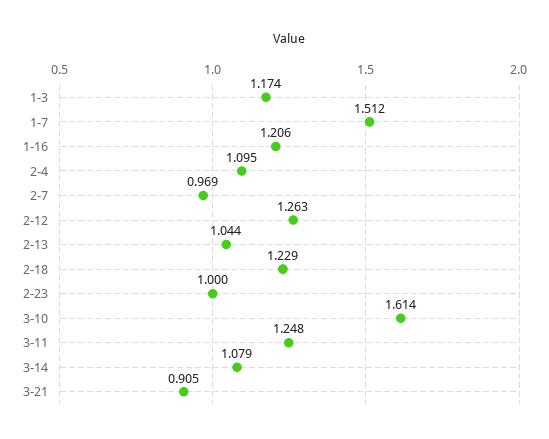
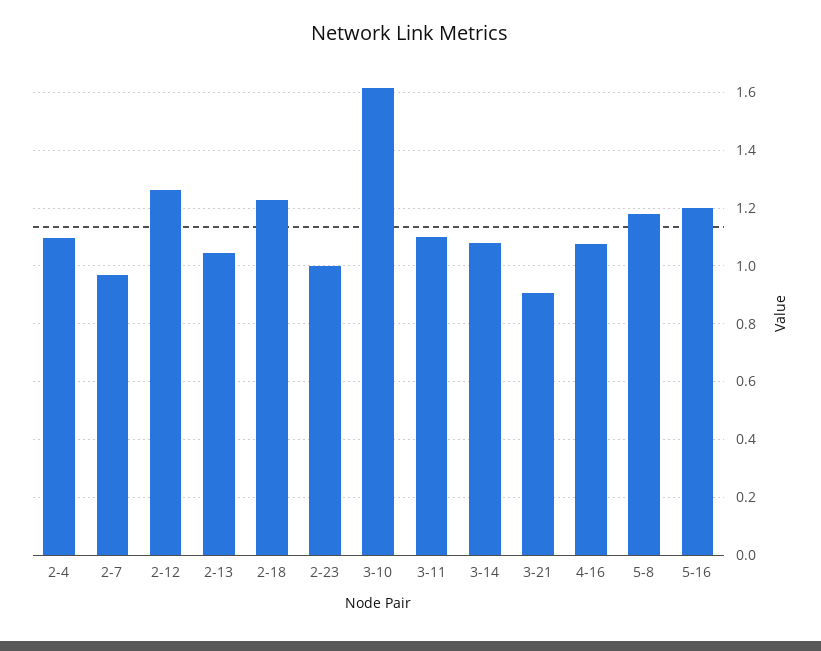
1-3: 1.174 -> none
1-7: 1.512 -> none
1-16: 1.206 -> none
3-11: 1.248 -> 1.1
4-16: none -> 1.075
5-8: none -> 1.175
5-16: none -> 1.2

